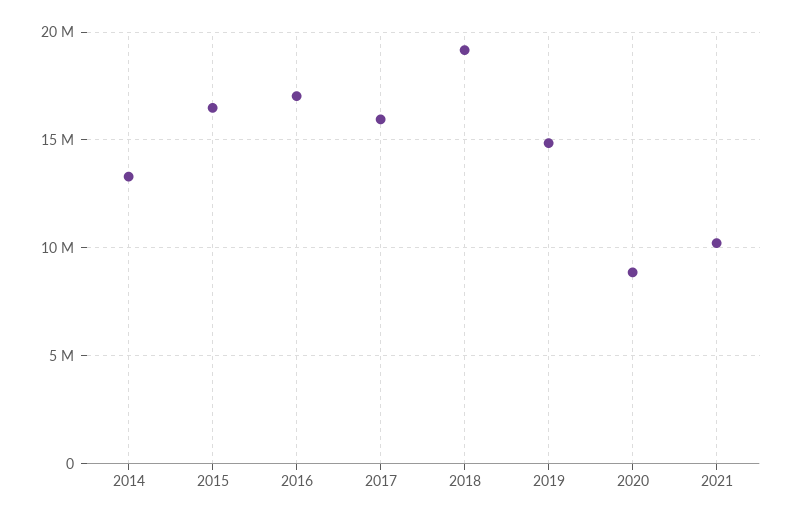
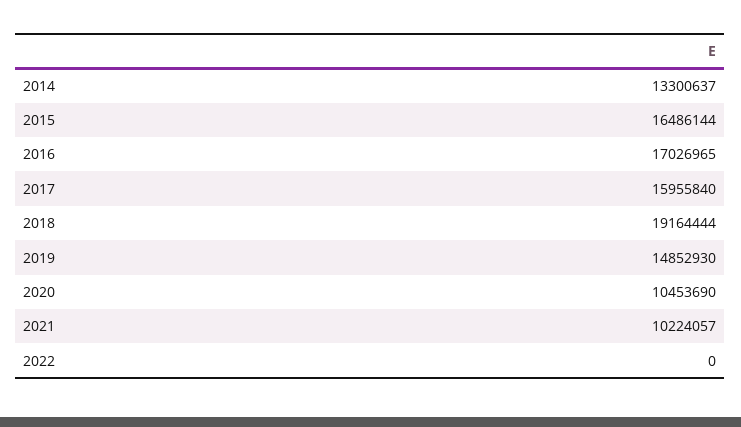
2020: 9000000 -> 10453690
2022: none -> 0

